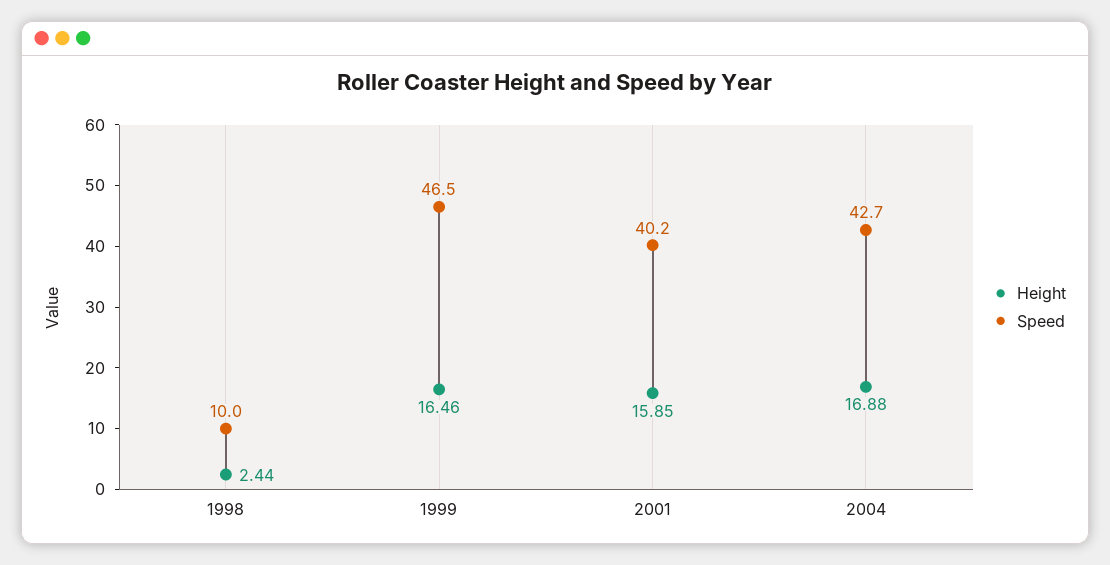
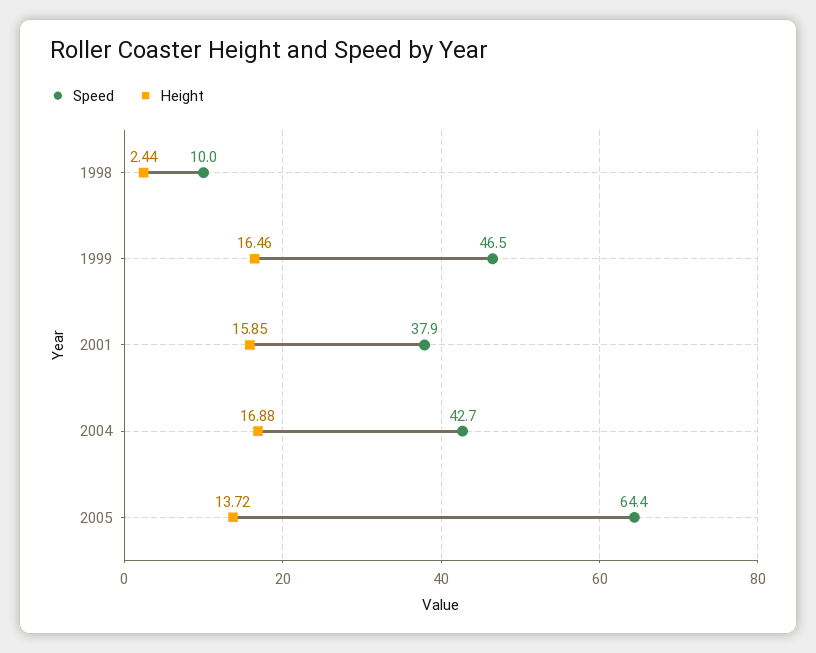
Speed, 2001: 40.2 -> 37.9
Speed, 2005: none -> 64.4
Height, 2005: none -> 13.72

